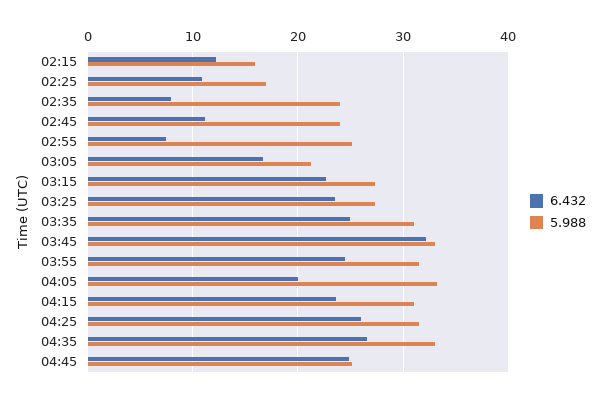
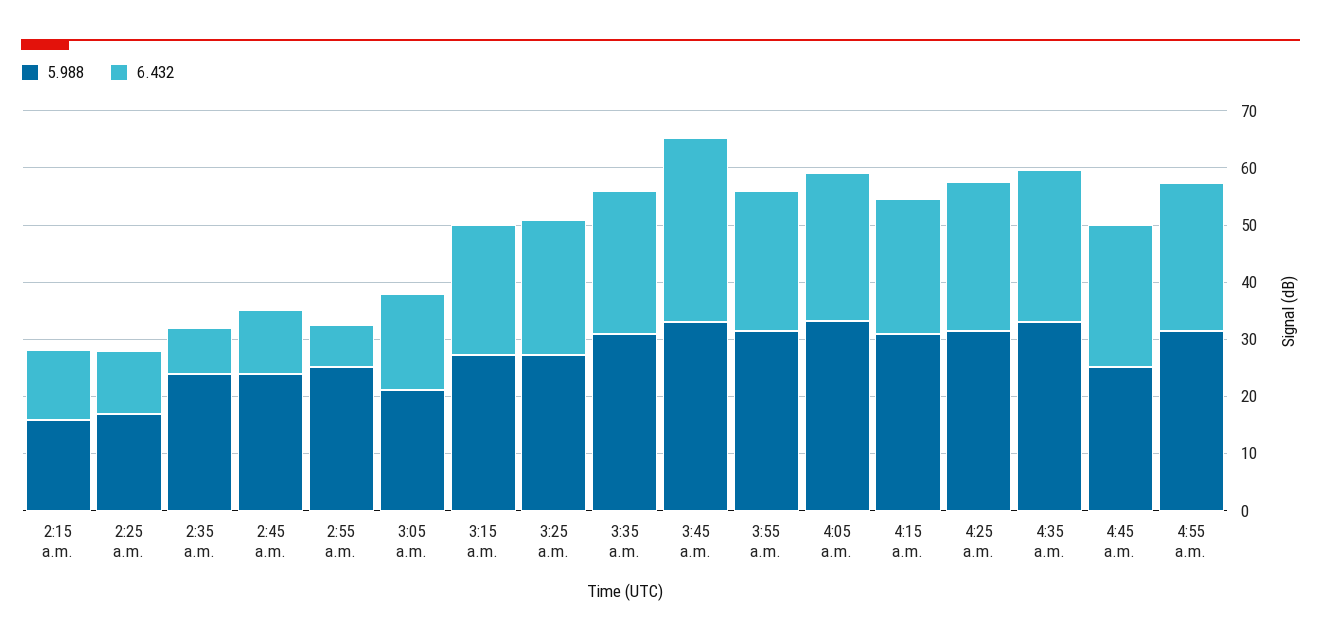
6.432, 04:05: 20 -> 26
5.988, 4:55 a.m.: none -> 32
6.432, 4:55 a.m.: none -> 26

